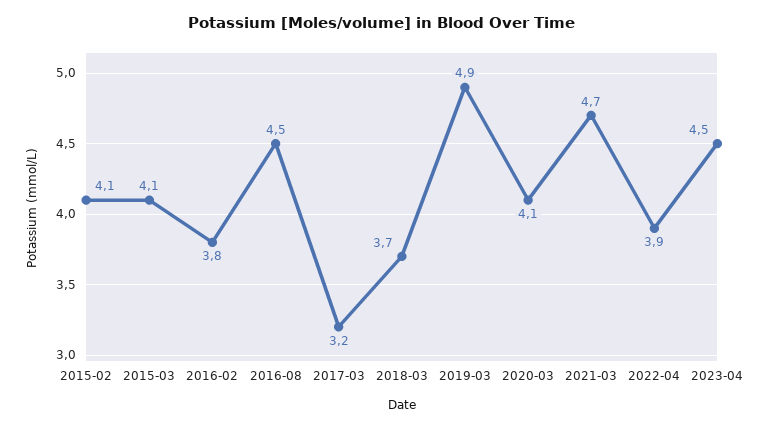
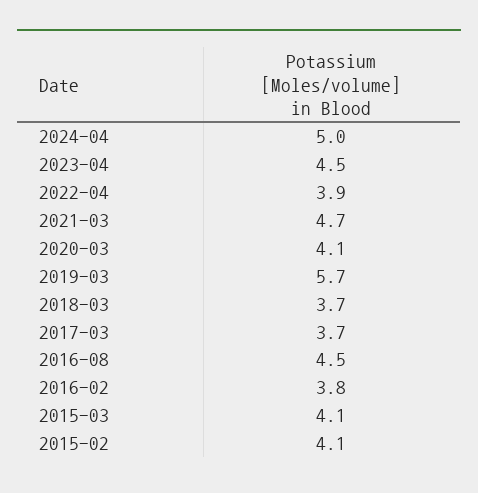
2017-03: 3.2 -> 3.7
2019-03: 4.9 -> 5.7
2024-04: none -> 5

